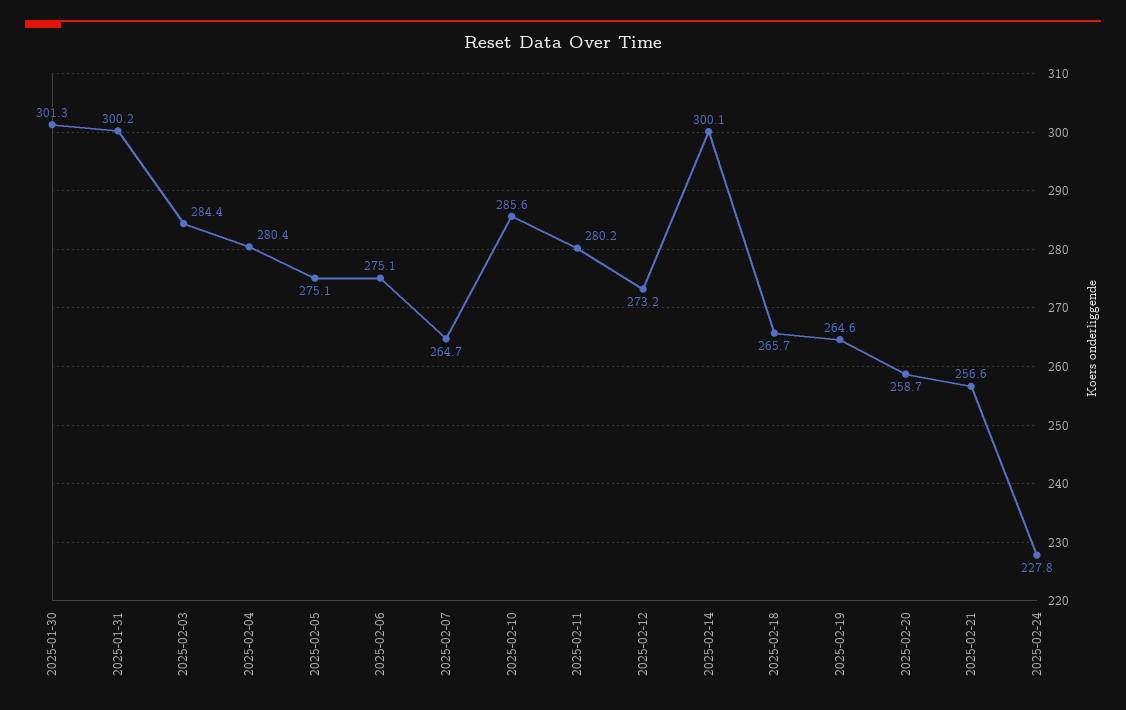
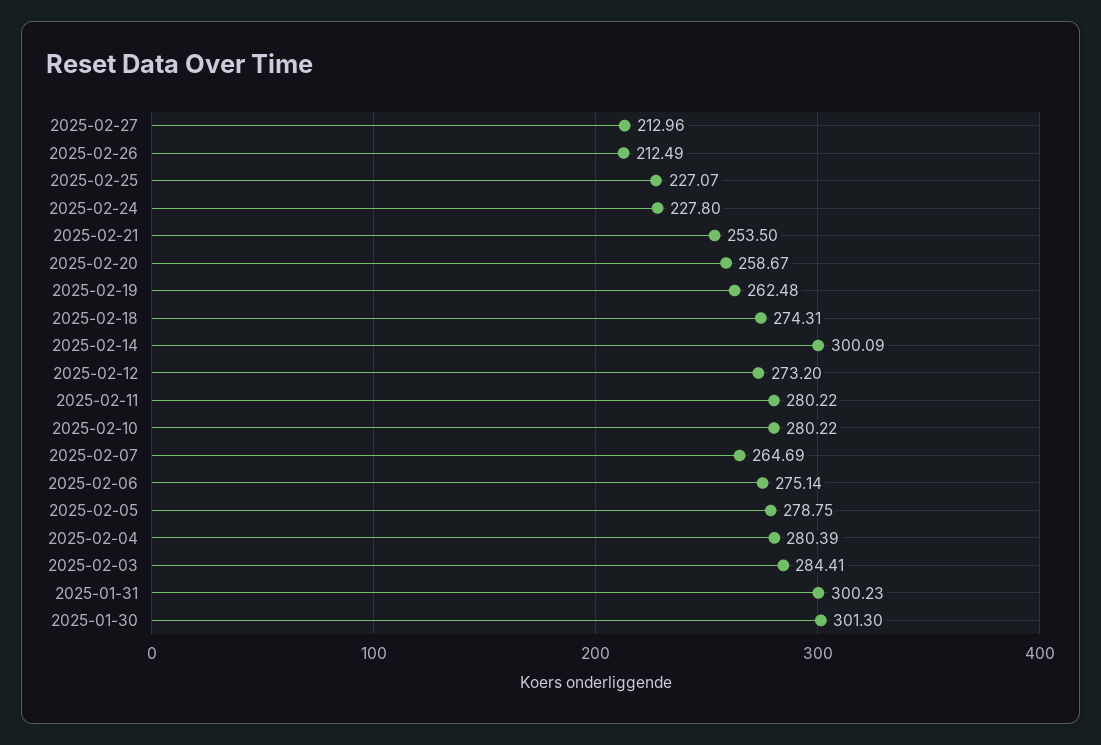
2025-02-05: 275.1 -> 278.75
2025-02-10: 285.6 -> 280.22
2025-02-18: 265.7 -> 274.31
2025-02-19: 264.6 -> 262.48
2025-02-21: 256.6 -> 253.5
2025-02-27: none -> 212.96
2025-02-26: none -> 212.49
2025-02-25: none -> 227.07

